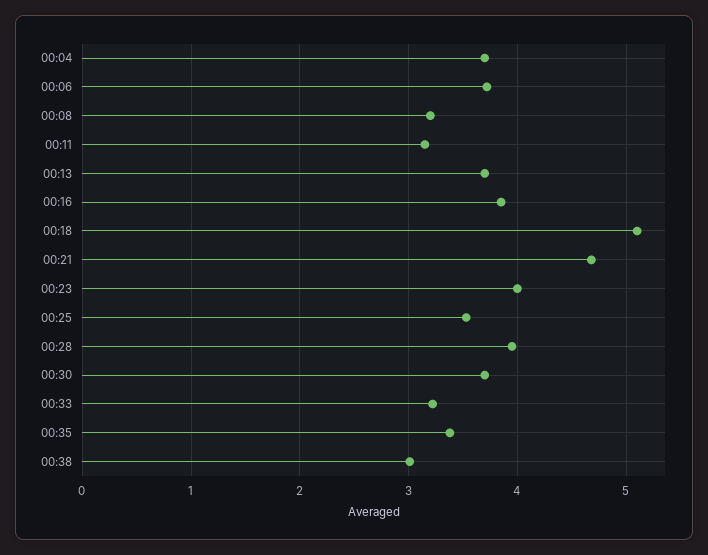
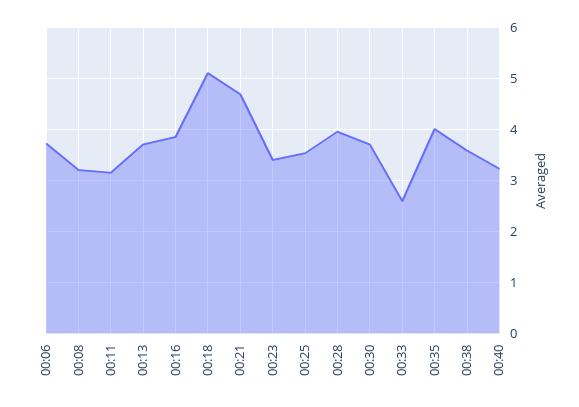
00:04: 3.7 -> none
00:23: 4 -> 3.4
00:33: 3.2 -> 2.6
00:35: 3.4 -> 4
00:38: 3 -> 3.6
00:40: none -> 3.2

